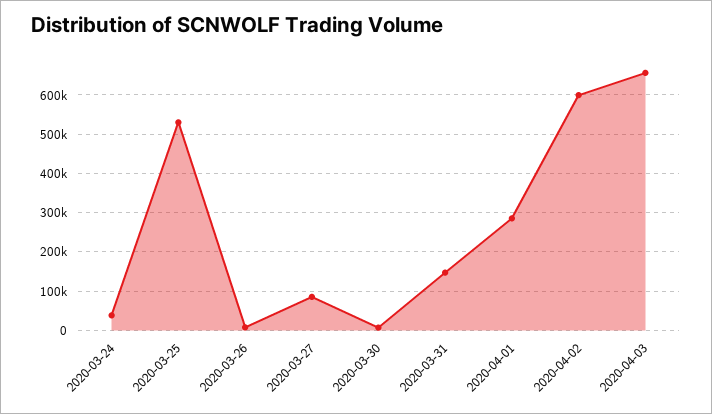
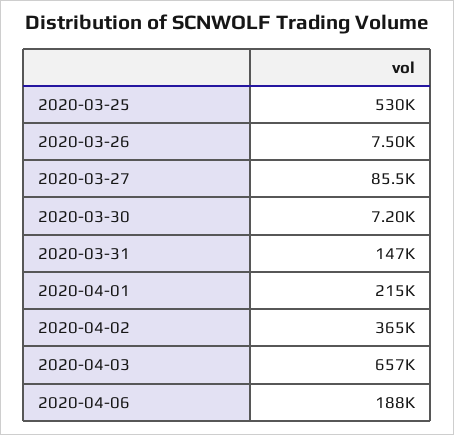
2020-03-24: 40000 -> none
2020-04-01: 280000 -> 215000
2020-04-02: 600000 -> 365000
2020-04-06: none -> 188000

